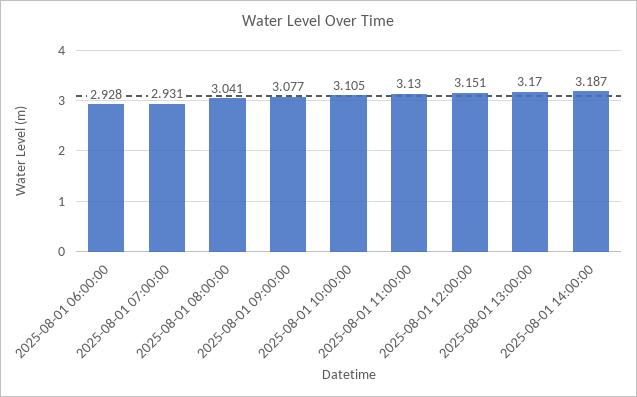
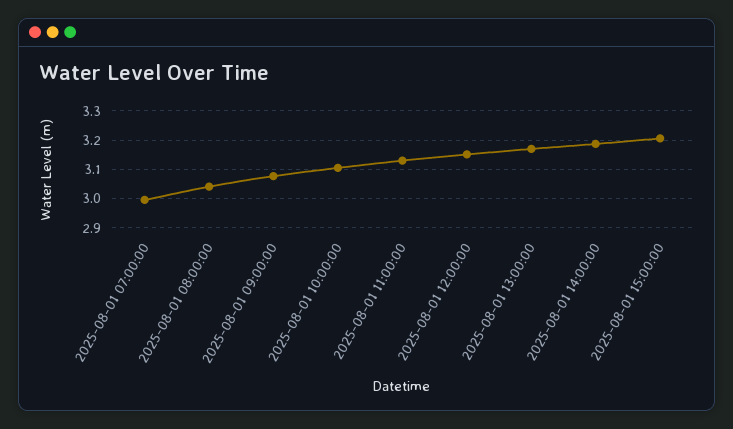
2025-08-01 06:00:00: 2.928 -> none
2025-08-01 07:00:00: 2.931 -> 3
2025-08-01 15:00:00: none -> 3.2

